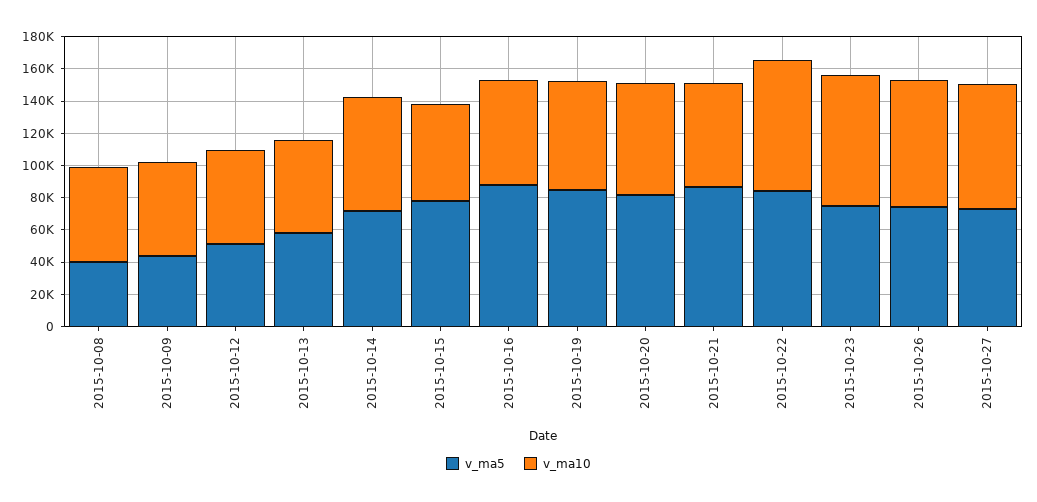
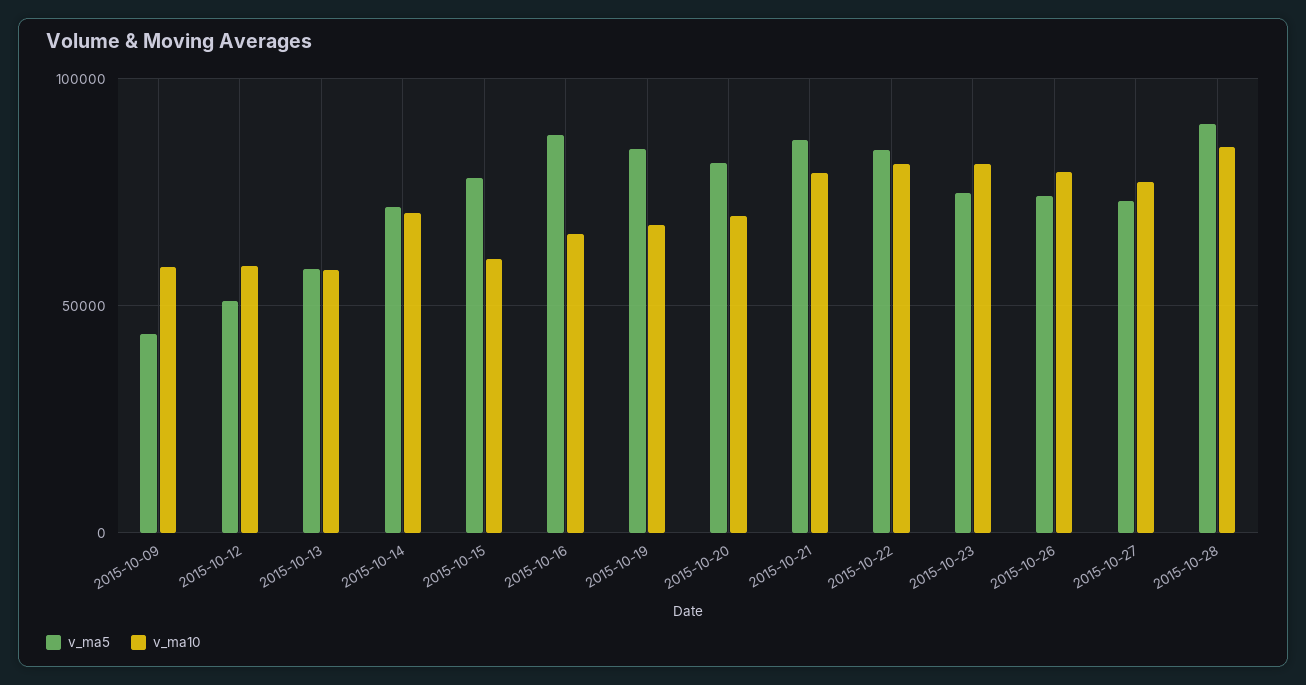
v_ma5, 2015-10-08: 40000 -> none
v_ma10, 2015-10-08: 60000 -> none
v_ma10, 2015-10-21: 65000 -> 80000
v_ma5, 2015-10-28: none -> 90000
v_ma10, 2015-10-28: none -> 85000

